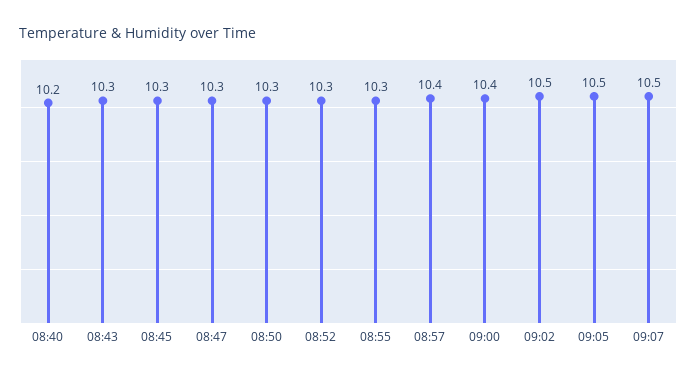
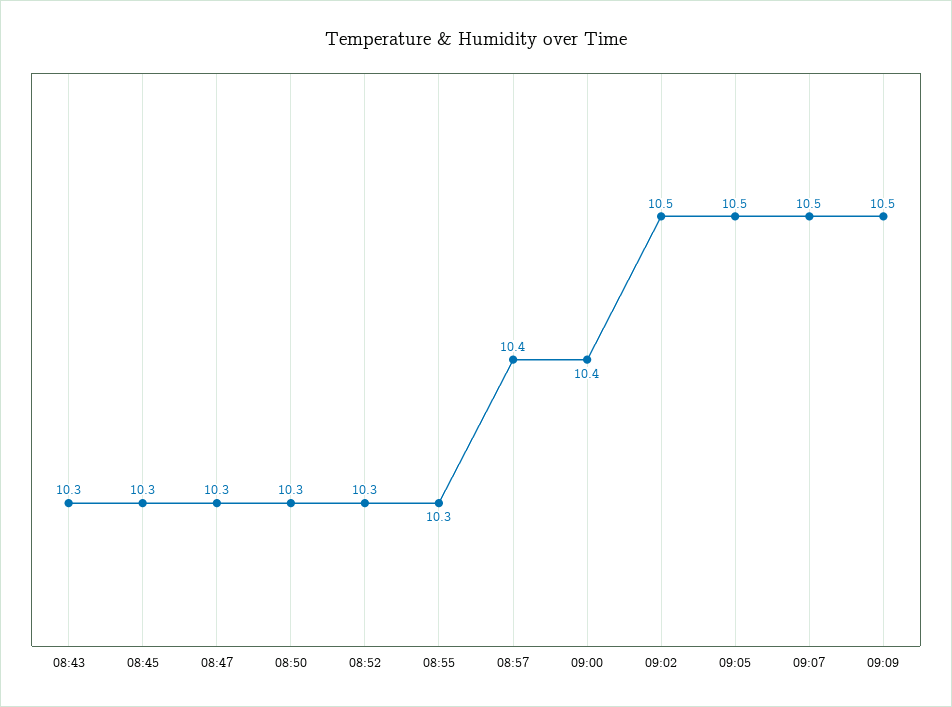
08:40: 10.2 -> none
09:09: none -> 10.5

